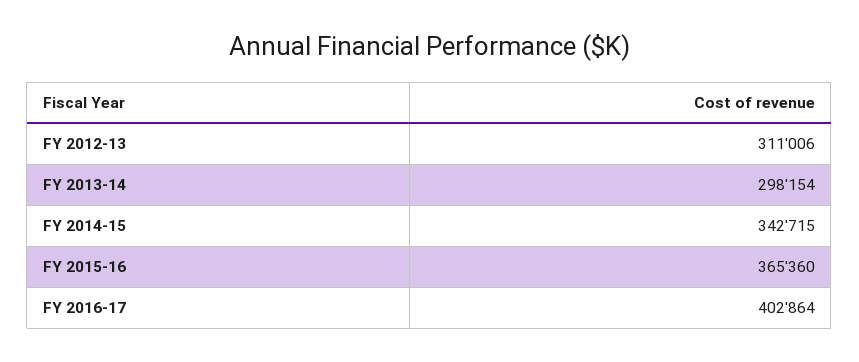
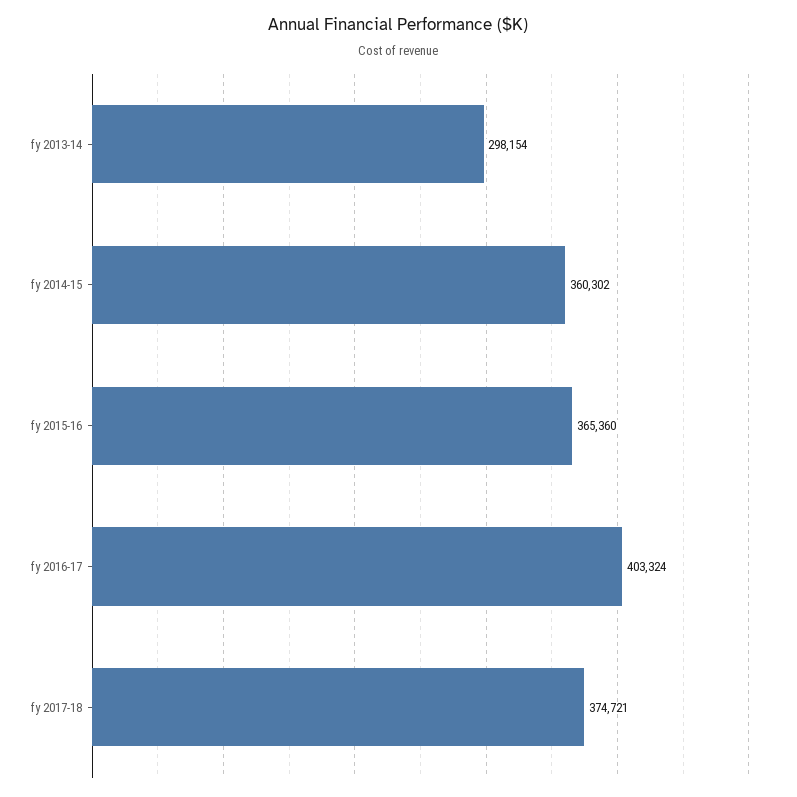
FY 2012-13: 311006 -> none
FY 2014-15: 342715 -> 360302
FY 2016-17: 402864 -> 403324
fy 2017-18: none -> 374721

